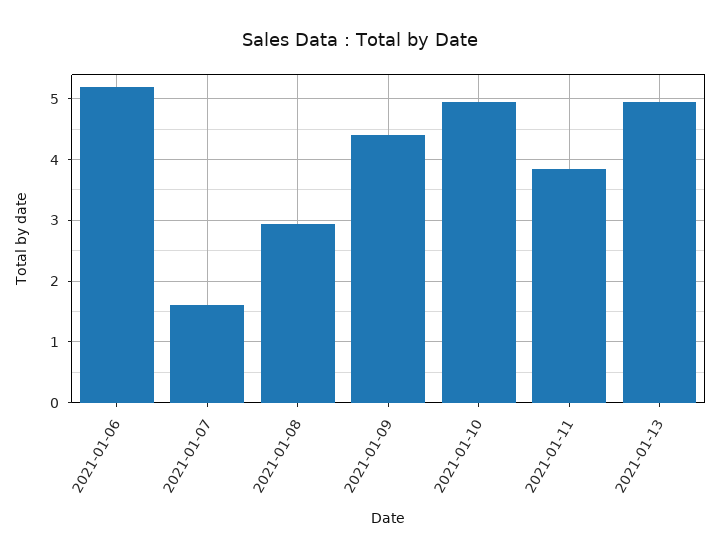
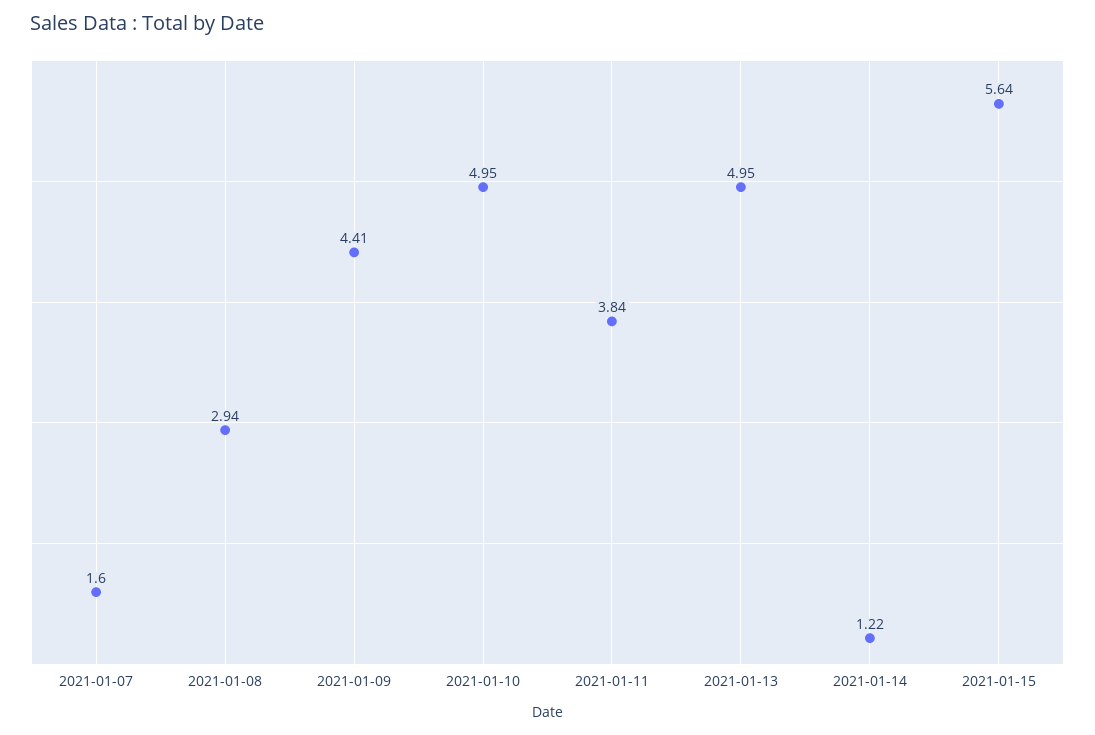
2021-01-06: 5.2 -> none
2021-01-14: none -> 1.22
2021-01-15: none -> 5.64

